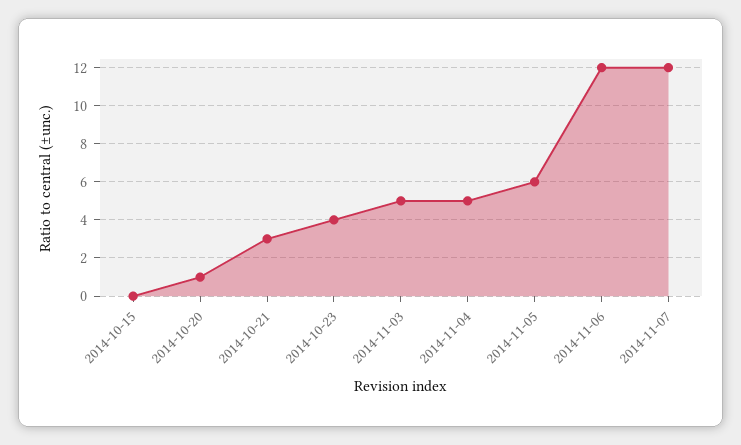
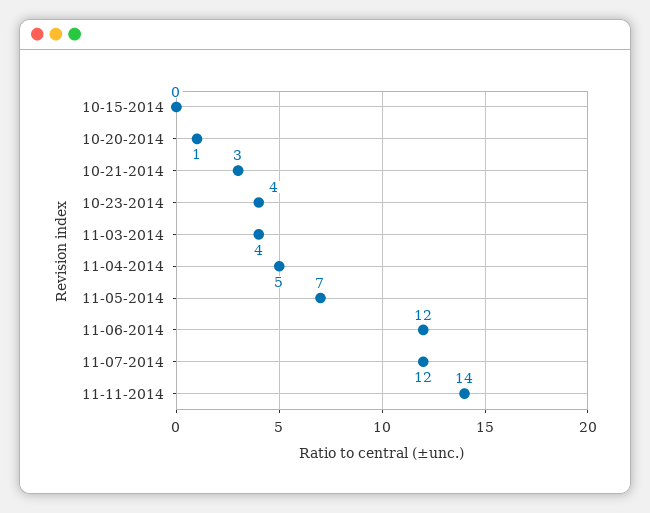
2014-11-03: 5 -> 4
2014-11-05: 6 -> 7
11-11-2014: none -> 14

